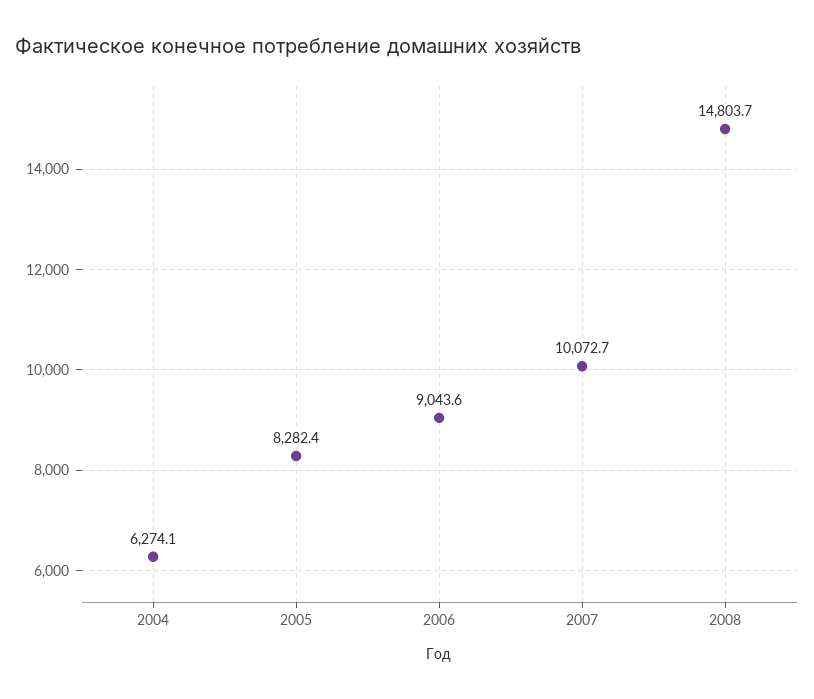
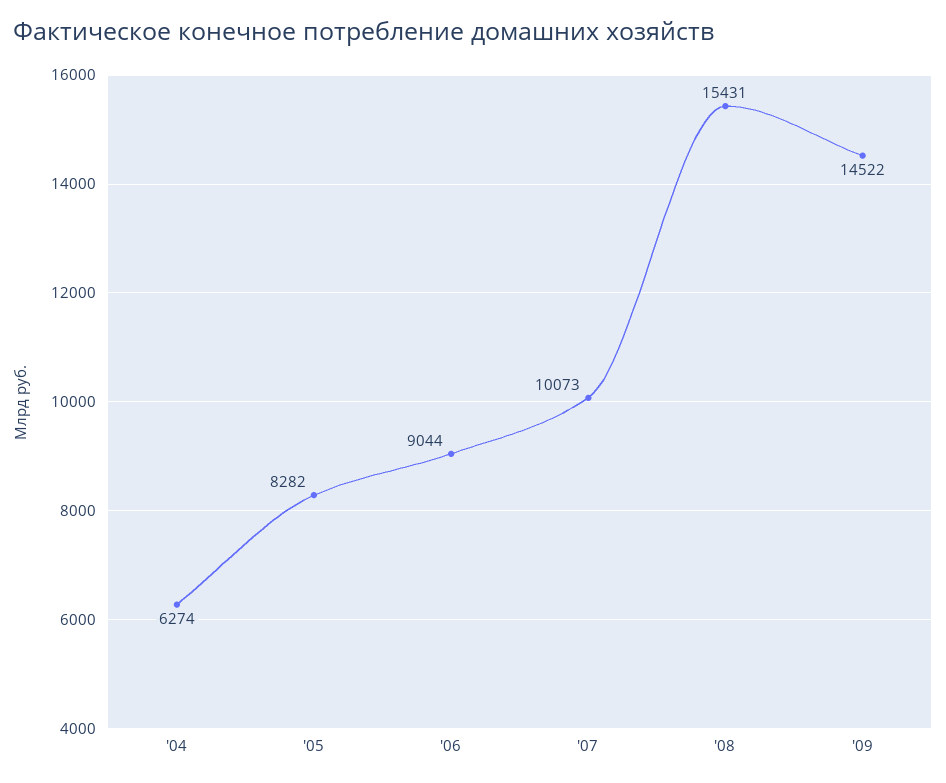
2008: 14803.7 -> 15431
'09: none -> 14522

